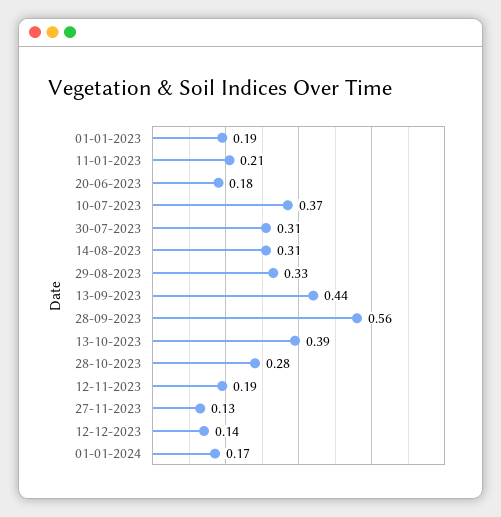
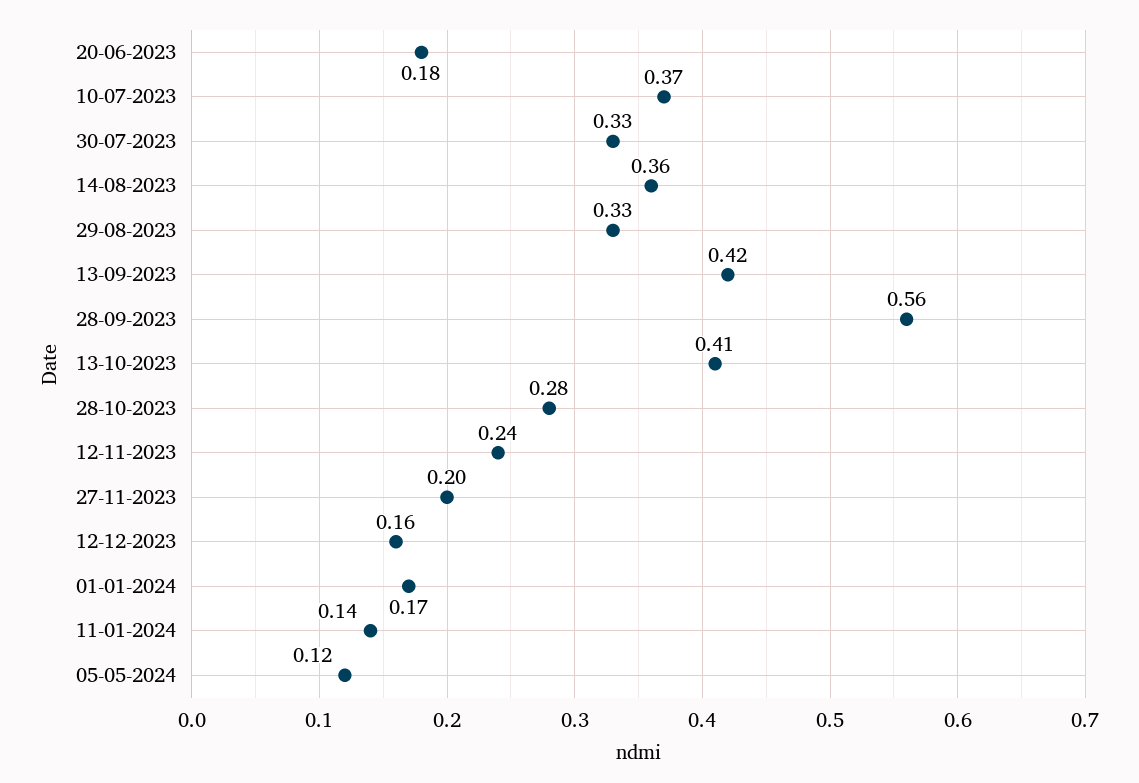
01-01-2023: 0.19 -> none
11-01-2023: 0.21 -> none
30-07-2023: 0.31 -> 0.33
14-08-2023: 0.31 -> 0.36
13-09-2023: 0.44 -> 0.42
13-10-2023: 0.39 -> 0.41
12-11-2023: 0.19 -> 0.24
27-11-2023: 0.13 -> 0.2
12-12-2023: 0.14 -> 0.16
11-01-2024: none -> 0.14
05-05-2024: none -> 0.12

